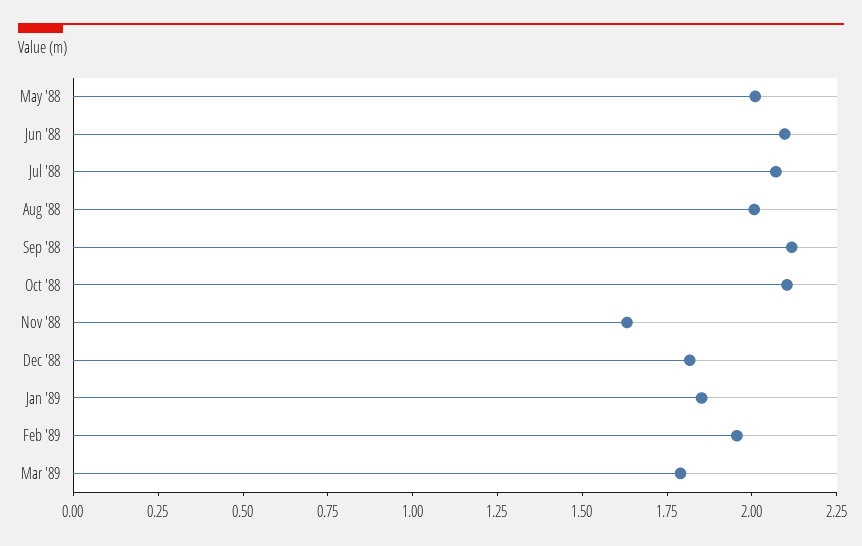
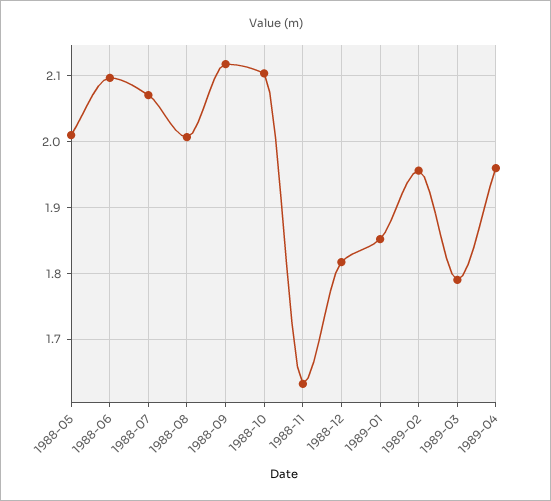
1989-04: none -> 1.96

